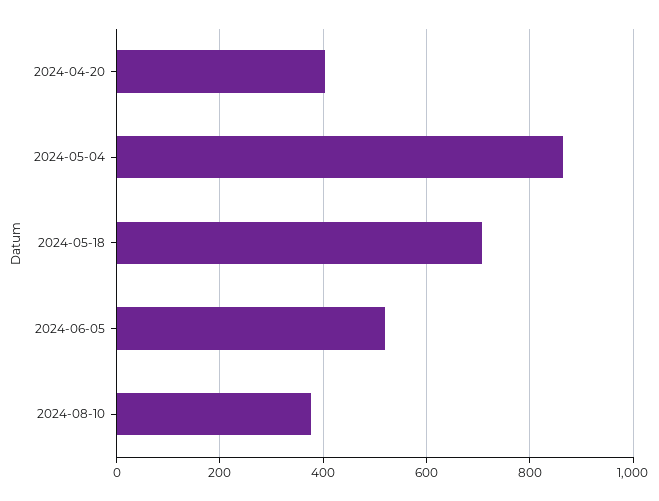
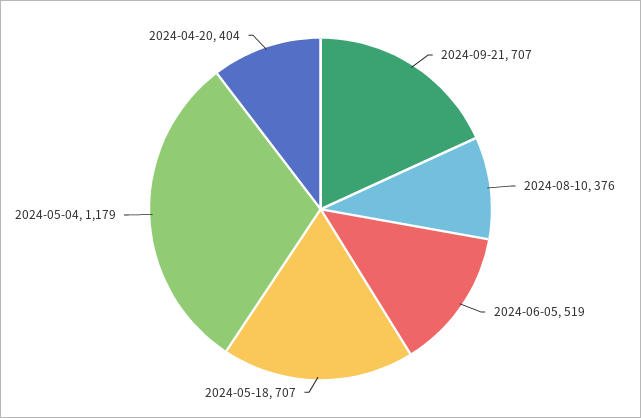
2024-05-04: 860 -> 1179
2024-09-21: none -> 707

